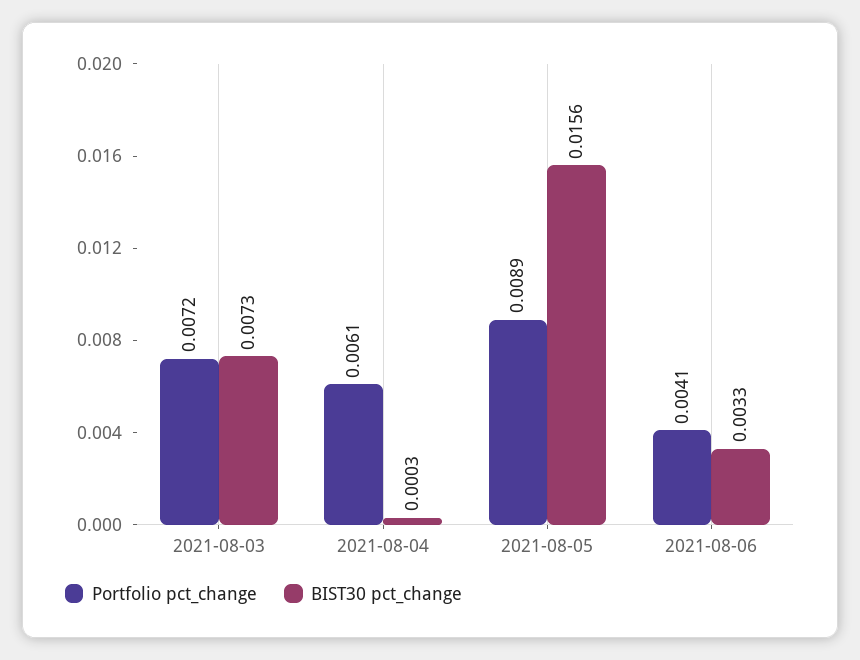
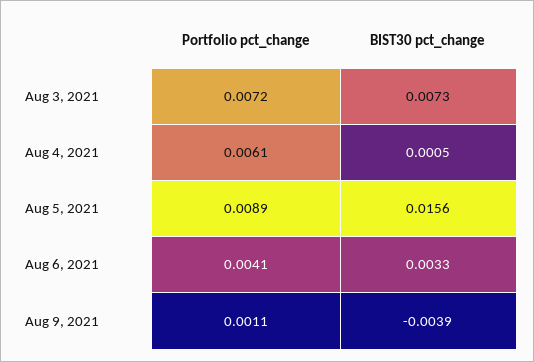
BIST30 pct_change, 2021-08-04: 0.0003 -> 0.0005
Portfolio pct_change, Aug 9, 2021: none -> 0.0011
BIST30 pct_change, Aug 9, 2021: none -> -0.0039

